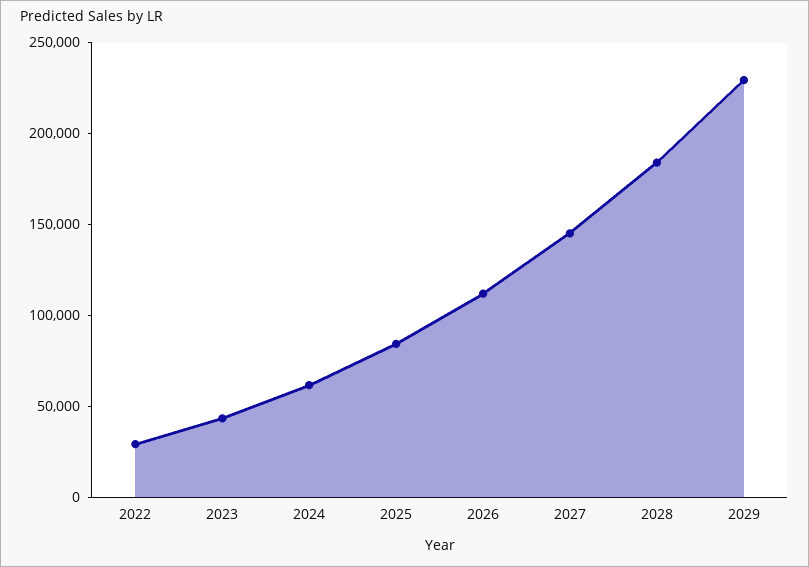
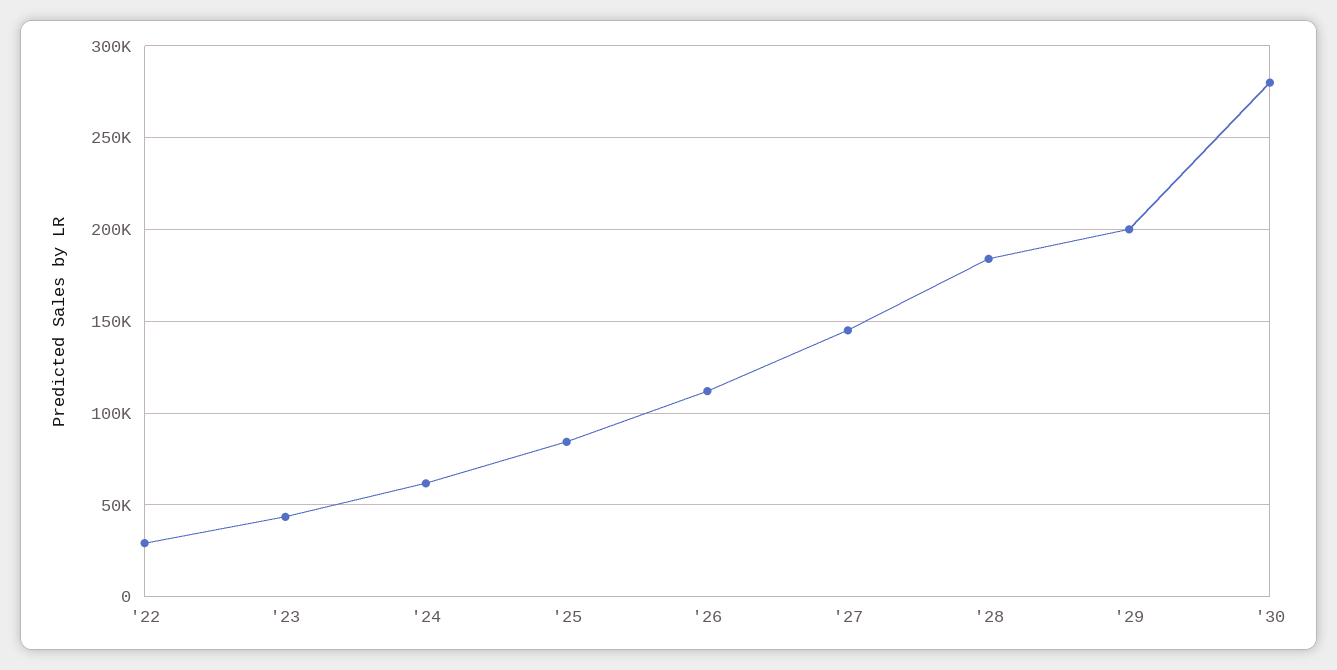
2029: 230000 -> 200000
'30: none -> 280000

